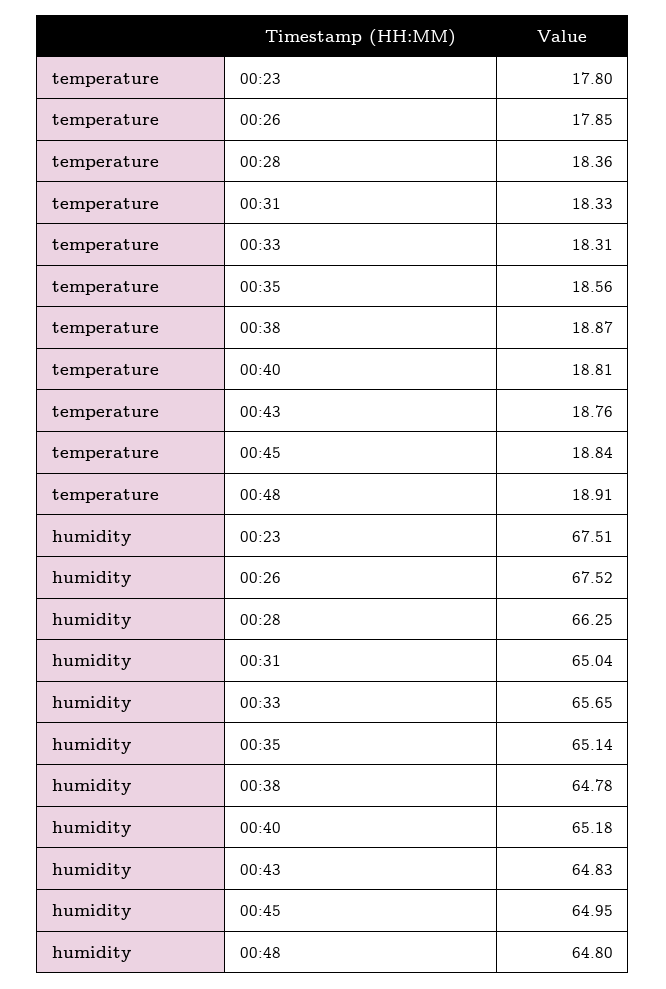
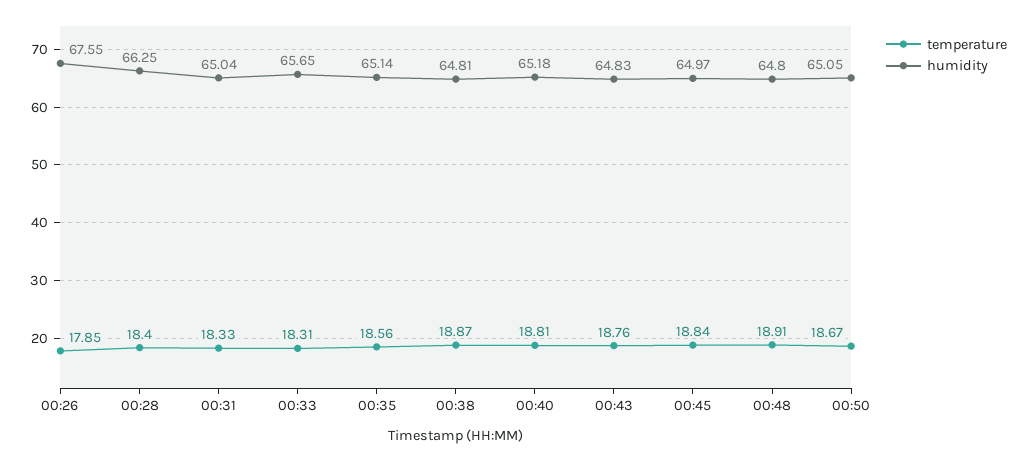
temperature, 00:23: 17.8 -> none
temperature, 00:28: 18.36 -> 18.4
humidity, 00:23: 67.51 -> none
humidity, 00:26: 67.52 -> 67.55
humidity, 00:38: 64.78 -> 64.81
humidity, 00:45: 64.95 -> 64.97
temperature, 00:50: none -> 18.67
humidity, 00:50: none -> 65.05

